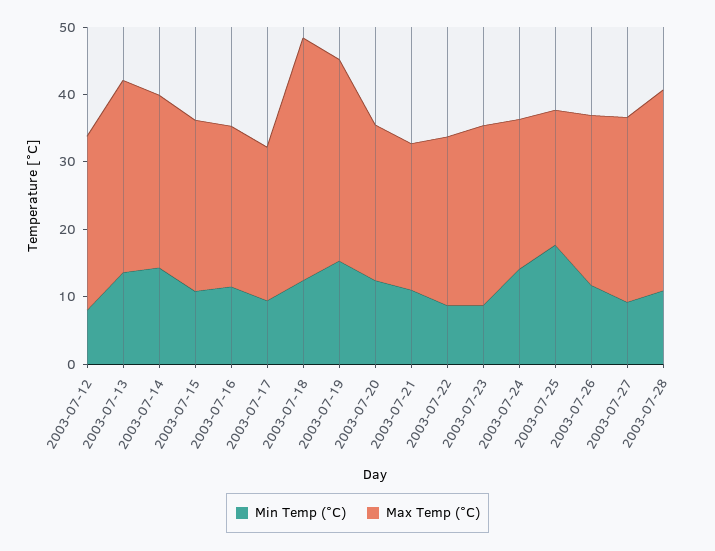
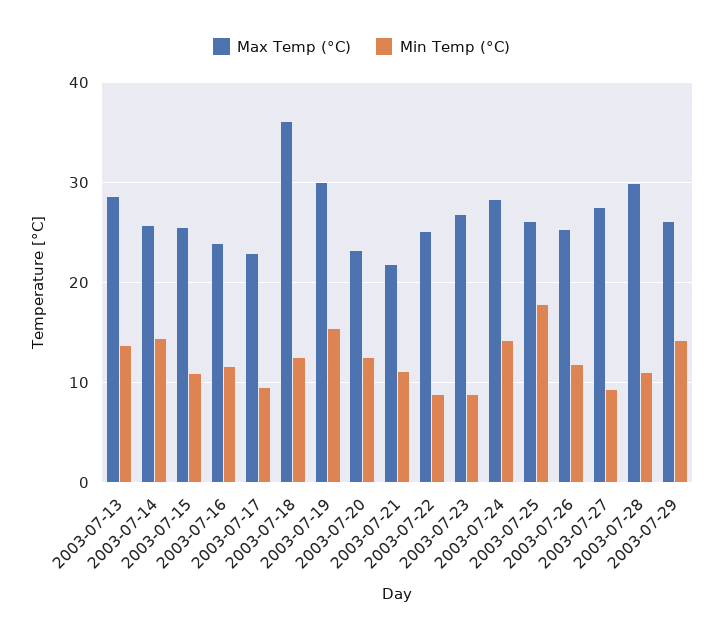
Min Temp (°C), 2003-07-12: 8 -> none
Max Temp (°C), 2003-07-12: 26 -> none
Max Temp (°C), 2003-07-24: 22 -> 28
Max Temp (°C), 2003-07-25: 20 -> 26
Max Temp (°C), 2003-07-29: none -> 26
Min Temp (°C), 2003-07-29: none -> 14

